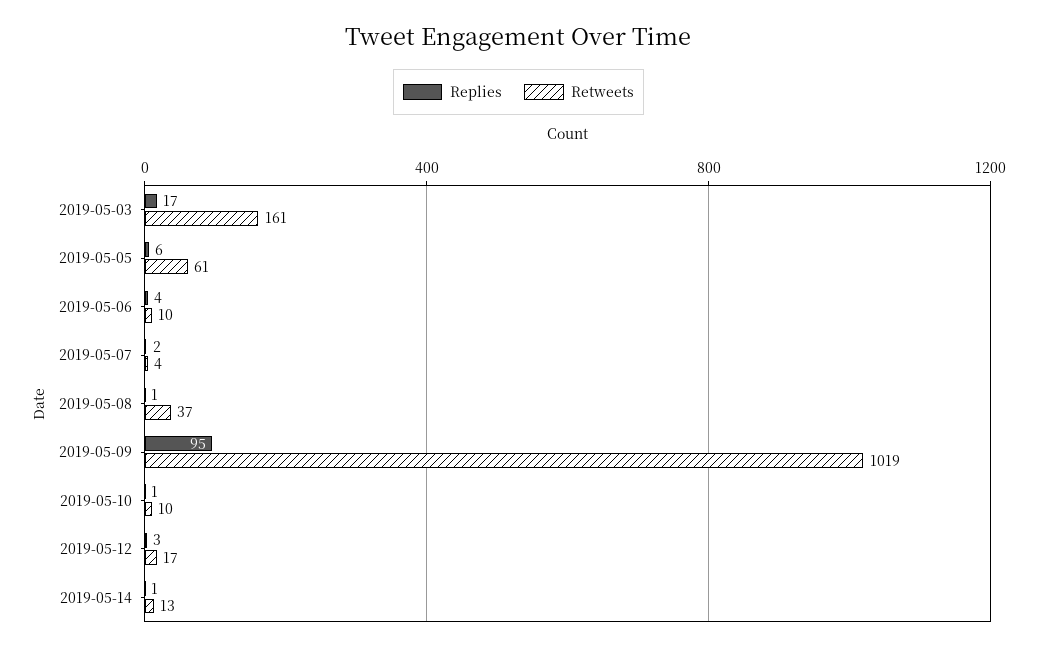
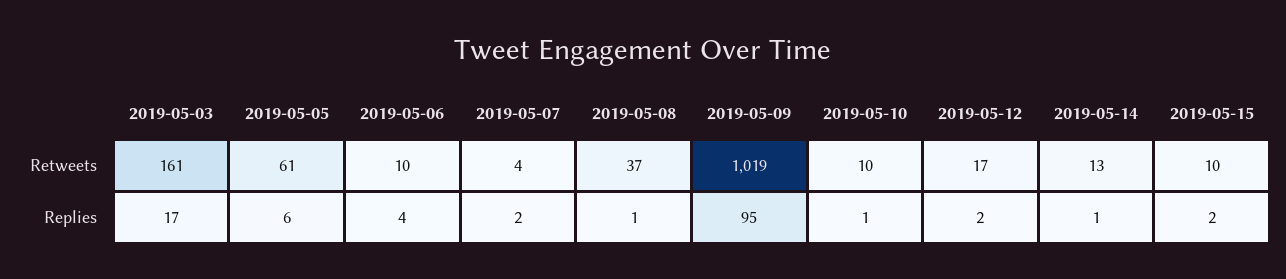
Replies, 2019-05-12: 3 -> 2
Retweets, 2019-05-15: none -> 10
Replies, 2019-05-15: none -> 2

